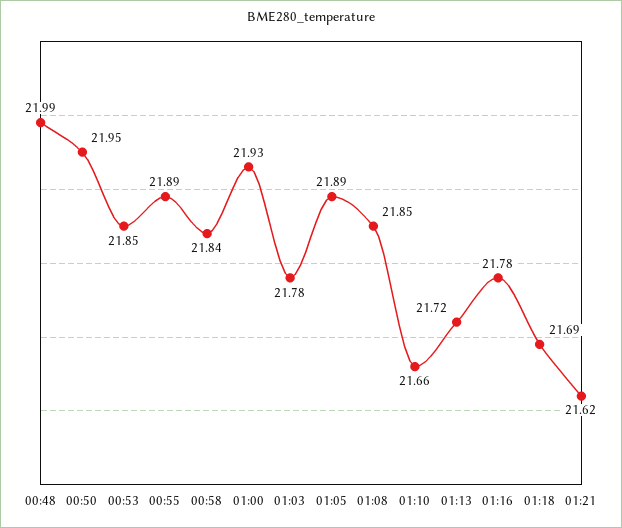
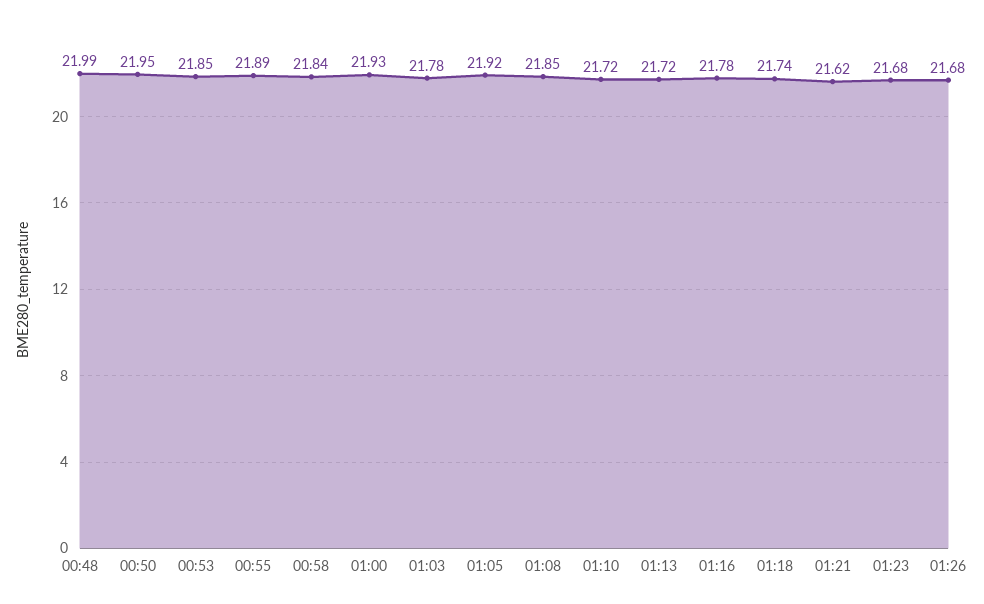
01:05: 21.89 -> 21.92
01:10: 21.66 -> 21.72
01:18: 21.69 -> 21.74
01:23: none -> 21.68
01:26: none -> 21.68

